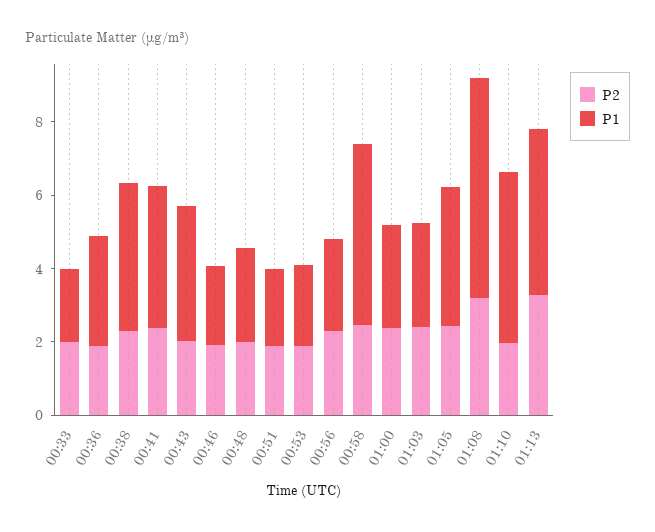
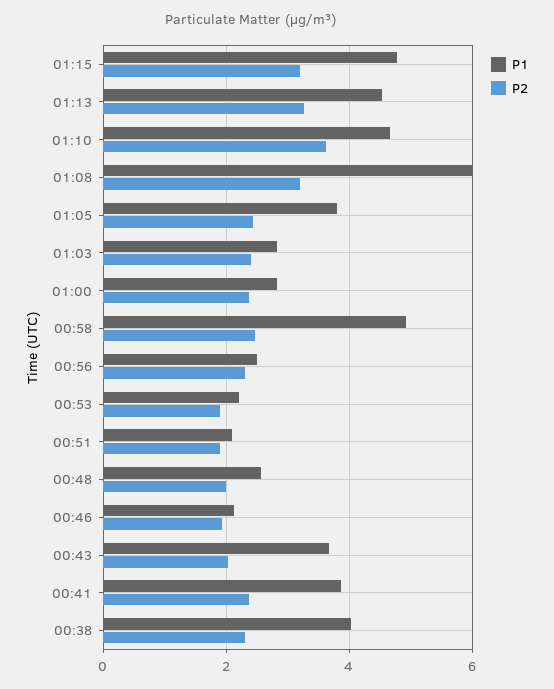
P2, 00:33: 2 -> none
P1, 00:33: 2 -> none
P2, 00:36: 2 -> none
P1, 00:36: 3 -> none
P2, 01:10: 2 -> 3.6
P1, 01:15: none -> 4.8
P2, 01:15: none -> 3.2

